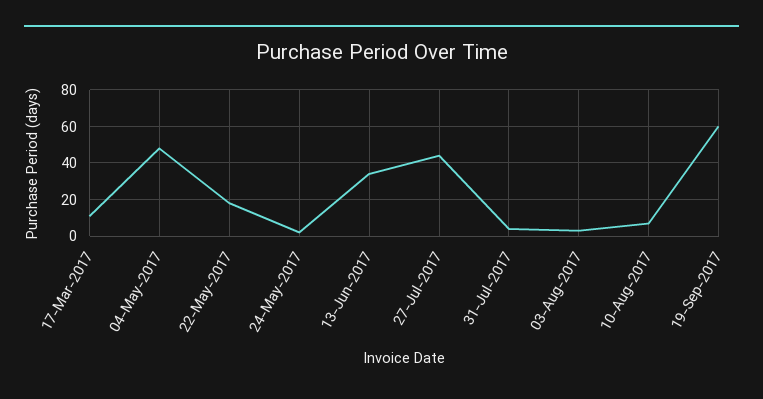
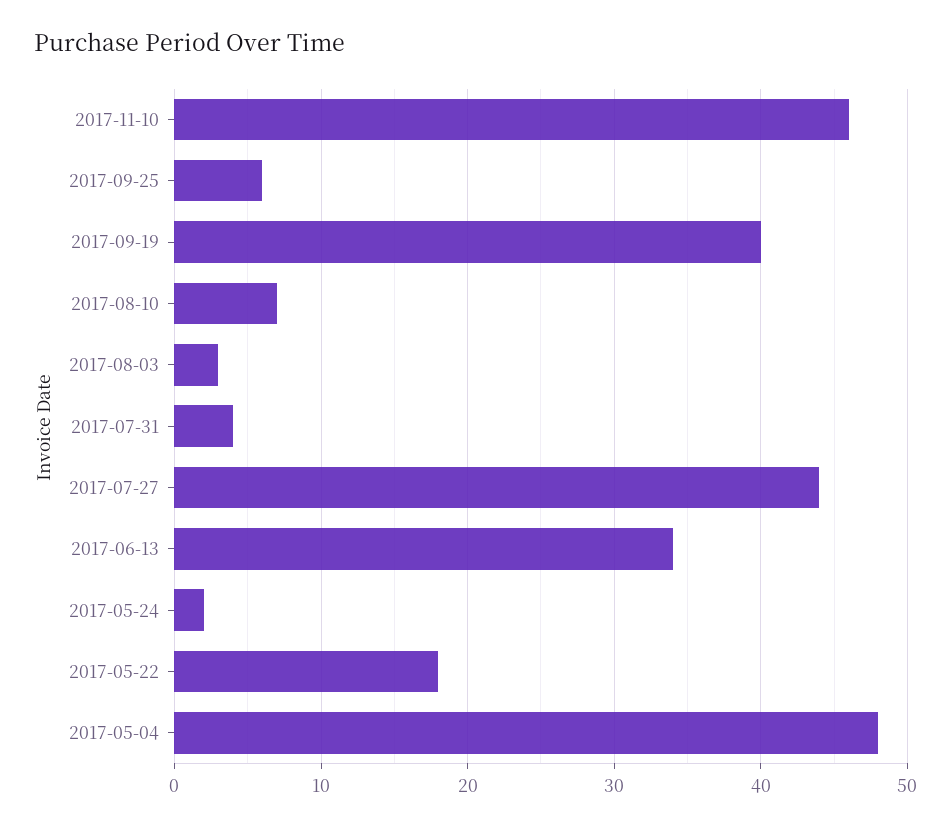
17-Mar-2017: 10 -> none
19-Sep-2017: 60 -> 40
2017-11-10: none -> 46
2017-09-25: none -> 6

